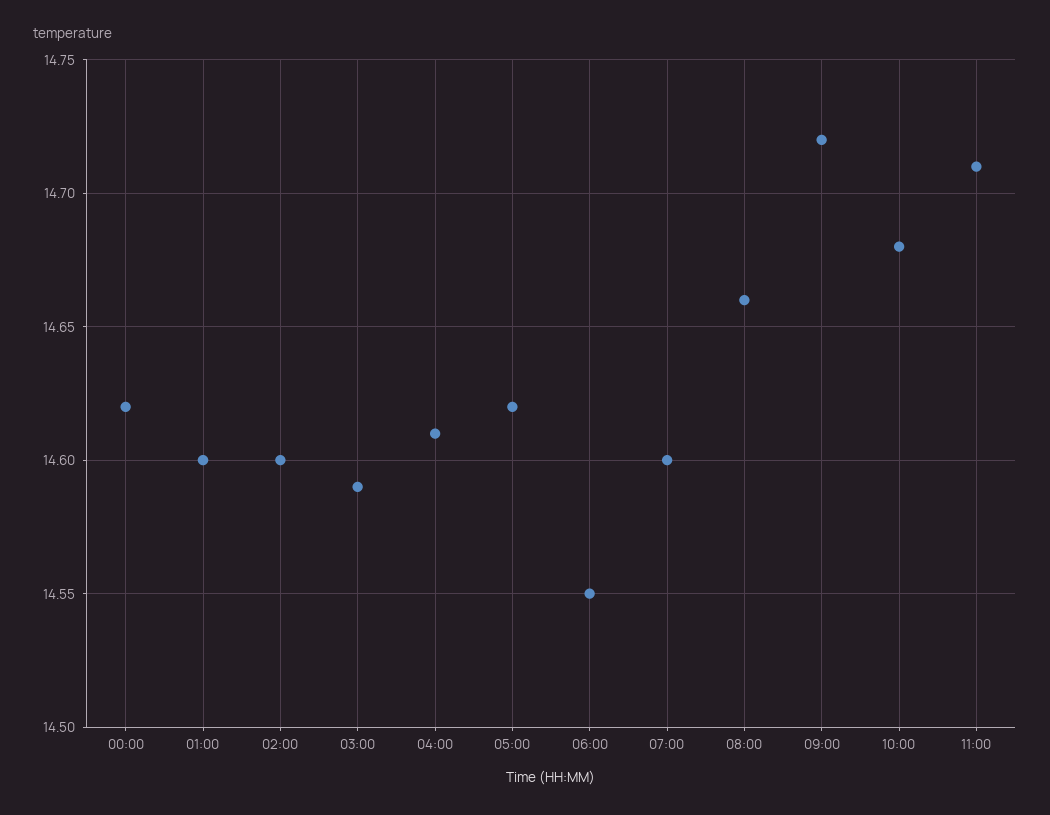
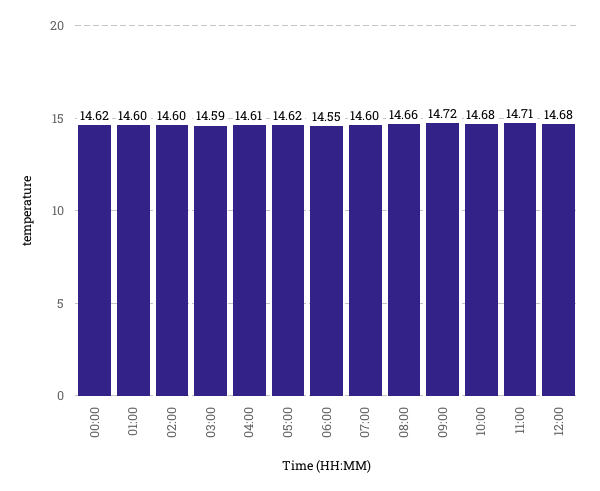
12:00: none -> 14.68

